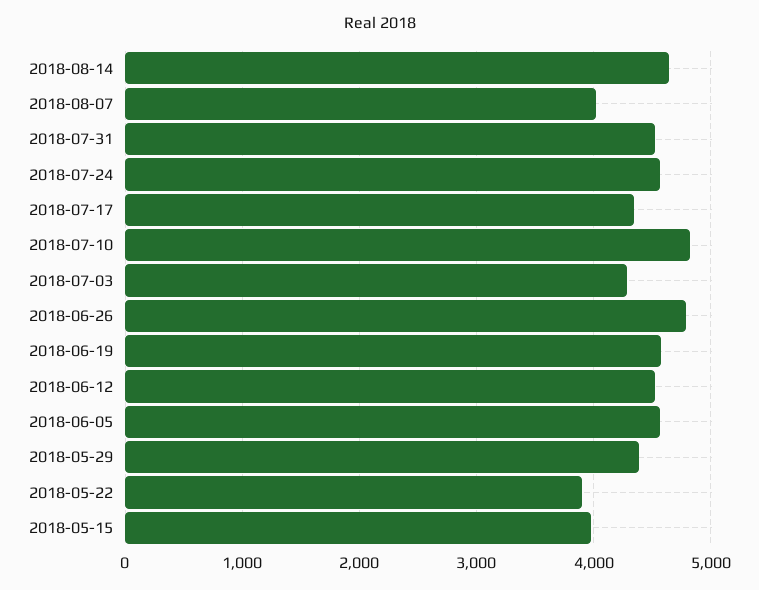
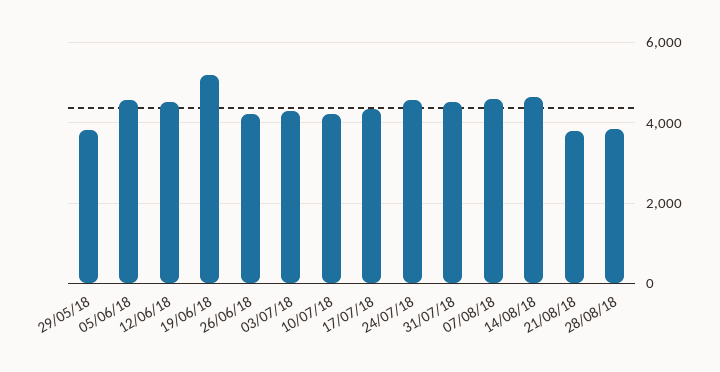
2018-08-07: 4000 -> 4600
2018-07-10: 4800 -> 4200
2018-06-26: 4800 -> 4200
2018-06-19: 4600 -> 5200
2018-05-29: 4400 -> 3800
2018-05-22: 3900 -> none
2018-05-15: 4000 -> none
21/08/18: none -> 3800
28/08/18: none -> 3800

